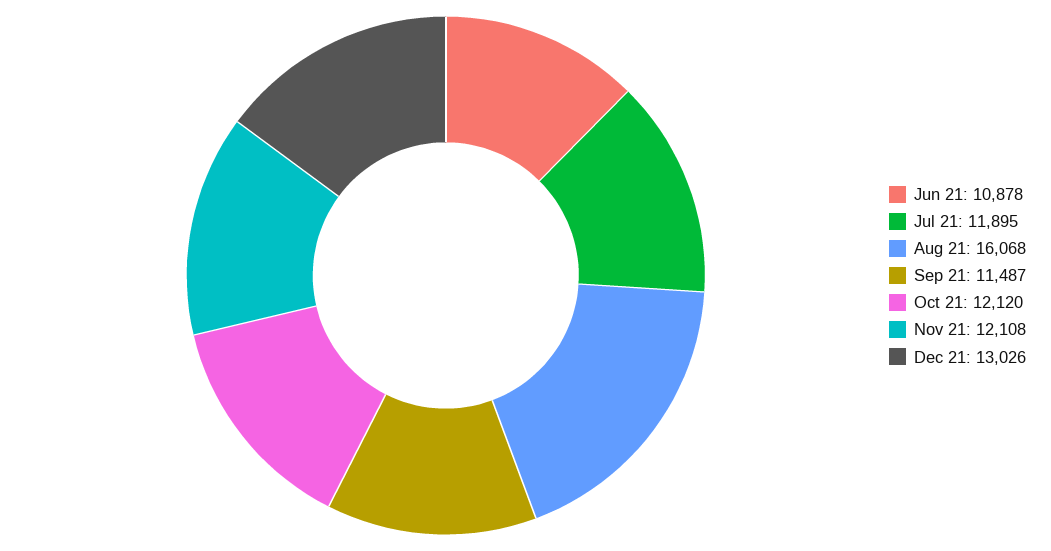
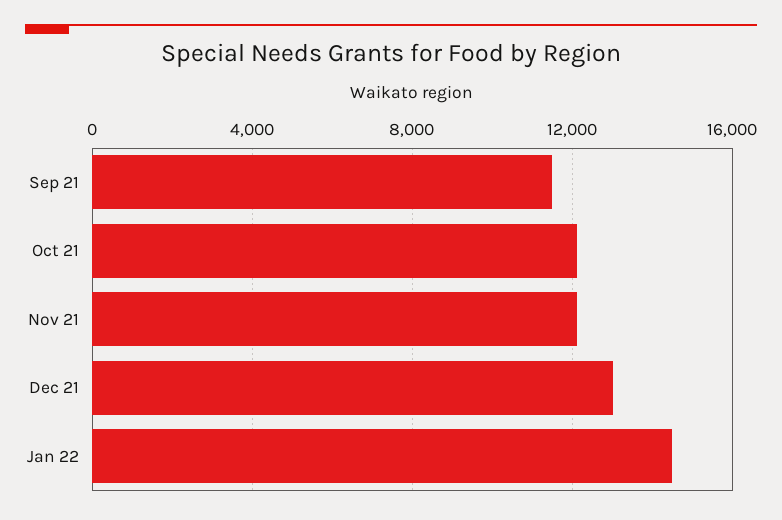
Jun 21: 10878 -> none
Jul 21: 11895 -> none
Aug 21: 16068 -> none
Jan 22: none -> 14500

